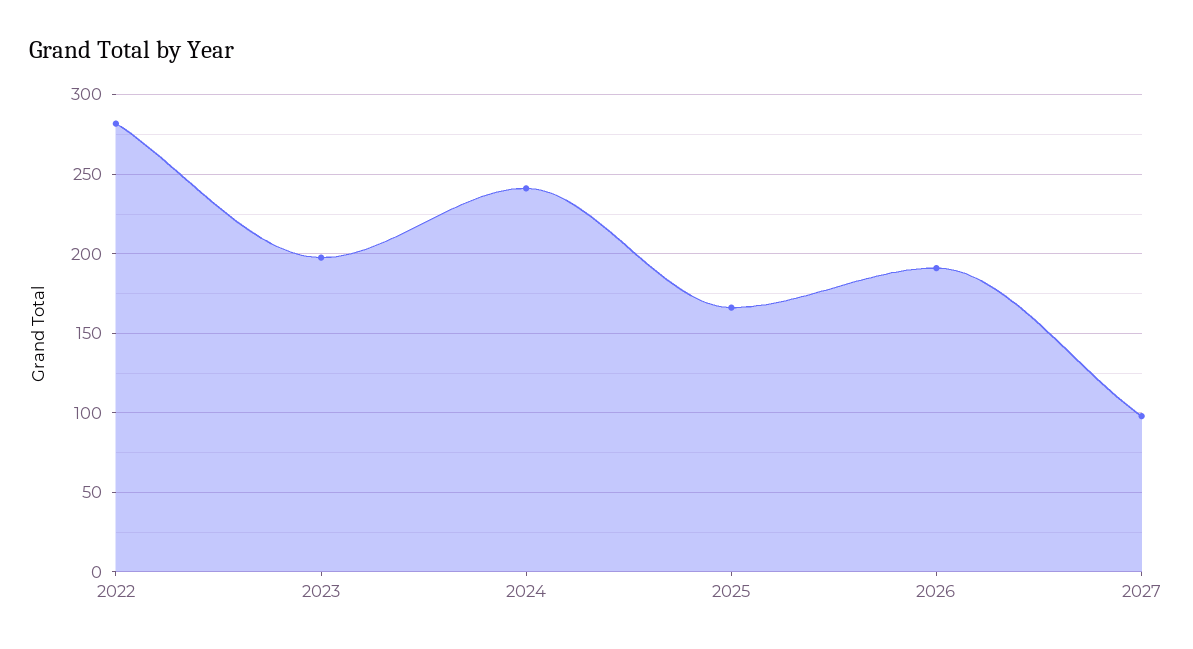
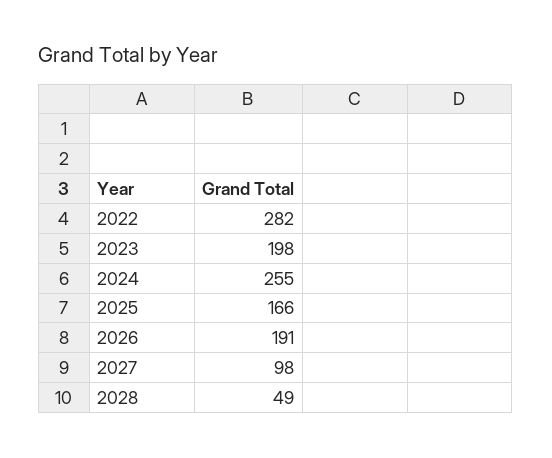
2024: 240 -> 255
2028: none -> 49

